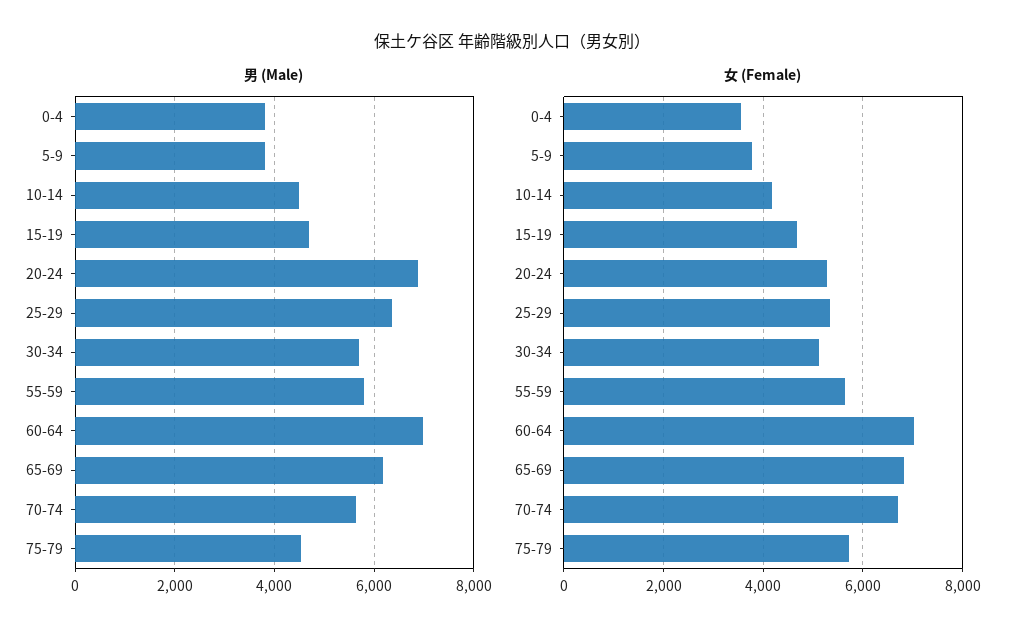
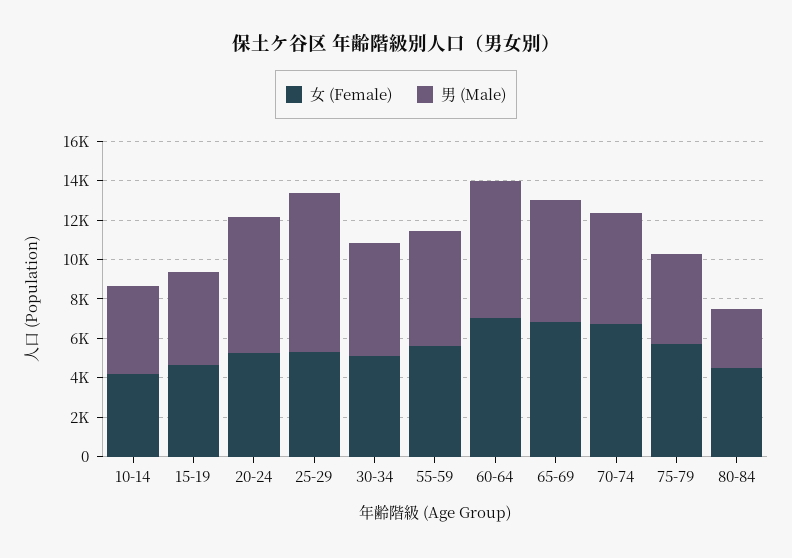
男 (Male), 0-4: 3800 -> none
男 (Male), 5-9: 3800 -> none
男 (Male), 25-29: 6400 -> 8000
女 (Female), 0-4: 3600 -> none
女 (Female), 5-9: 3800 -> none
女 (Female), 80-84: none -> 4500
男 (Male), 80-84: none -> 3000

